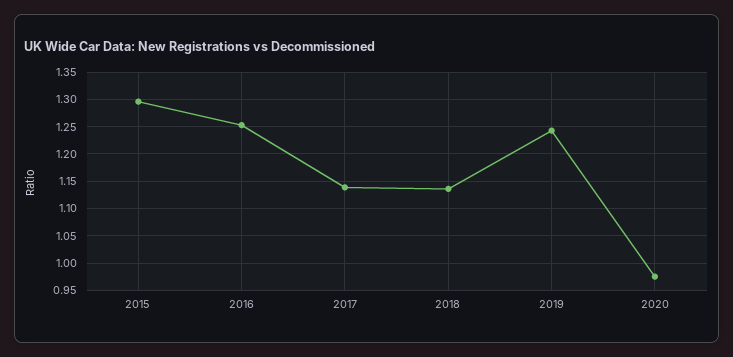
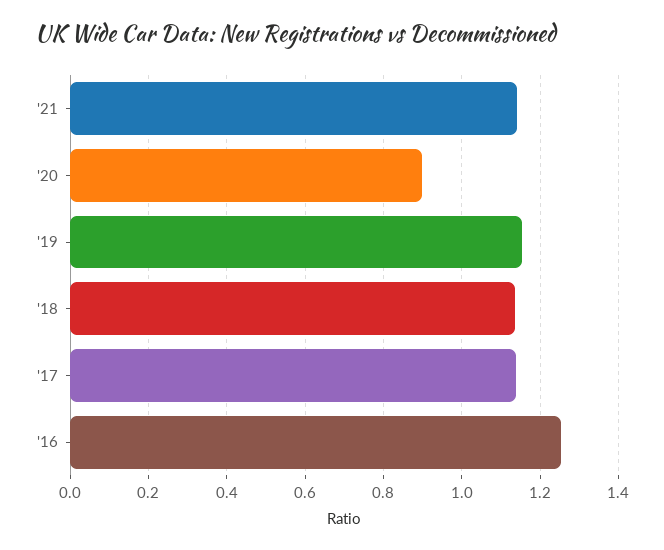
2015: 1.3 -> none
2019: 1.25 -> 1.16
2020: 0.975 -> 0.9
'21: none -> 1.14

